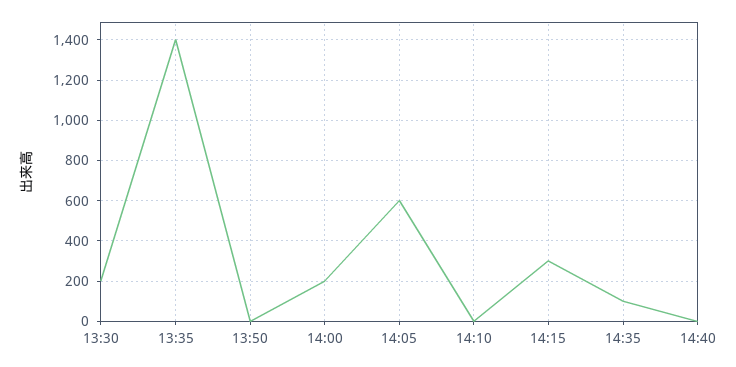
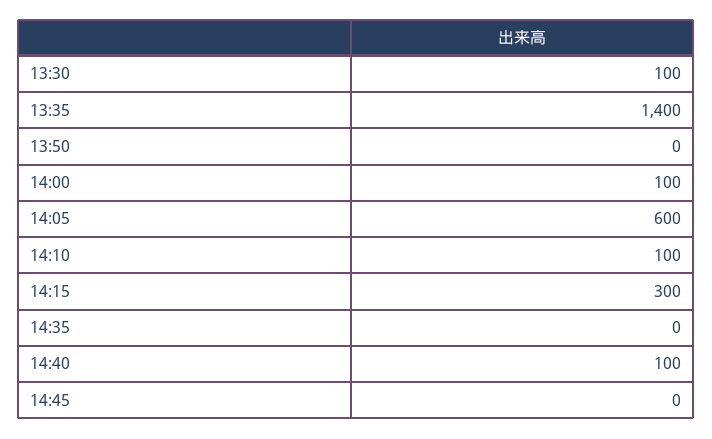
13:30: 200 -> 100
14:00: 200 -> 100
14:10: 0 -> 100
14:35: 100 -> 0
14:40: 0 -> 100
14:45: none -> 0

